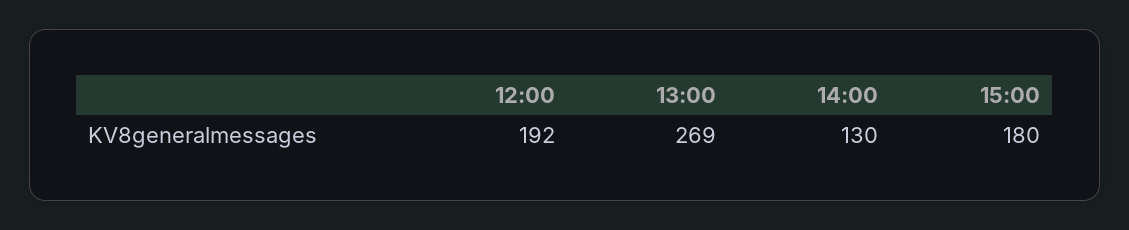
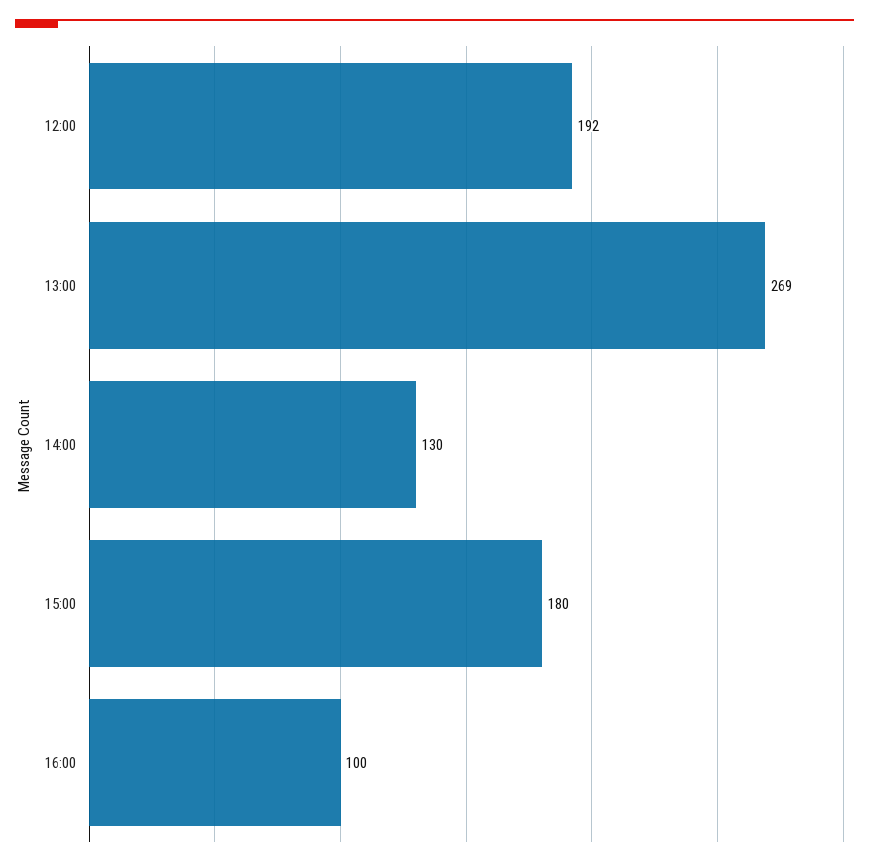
16:00: none -> 100

